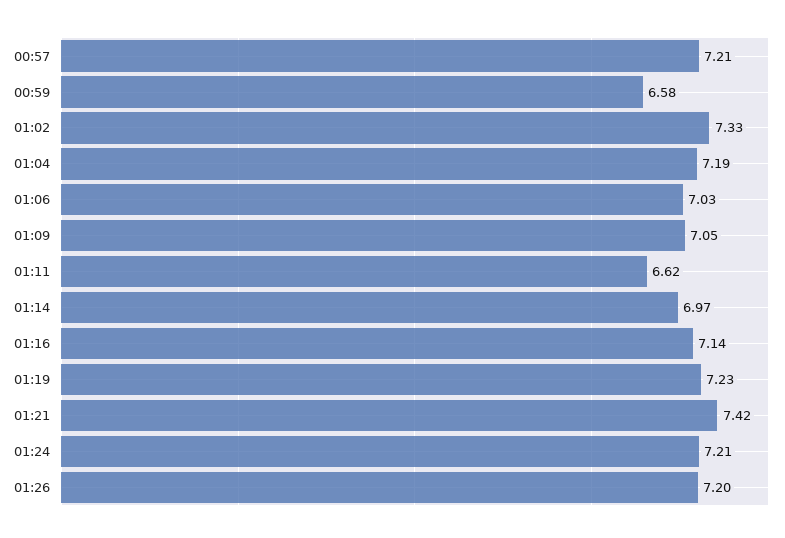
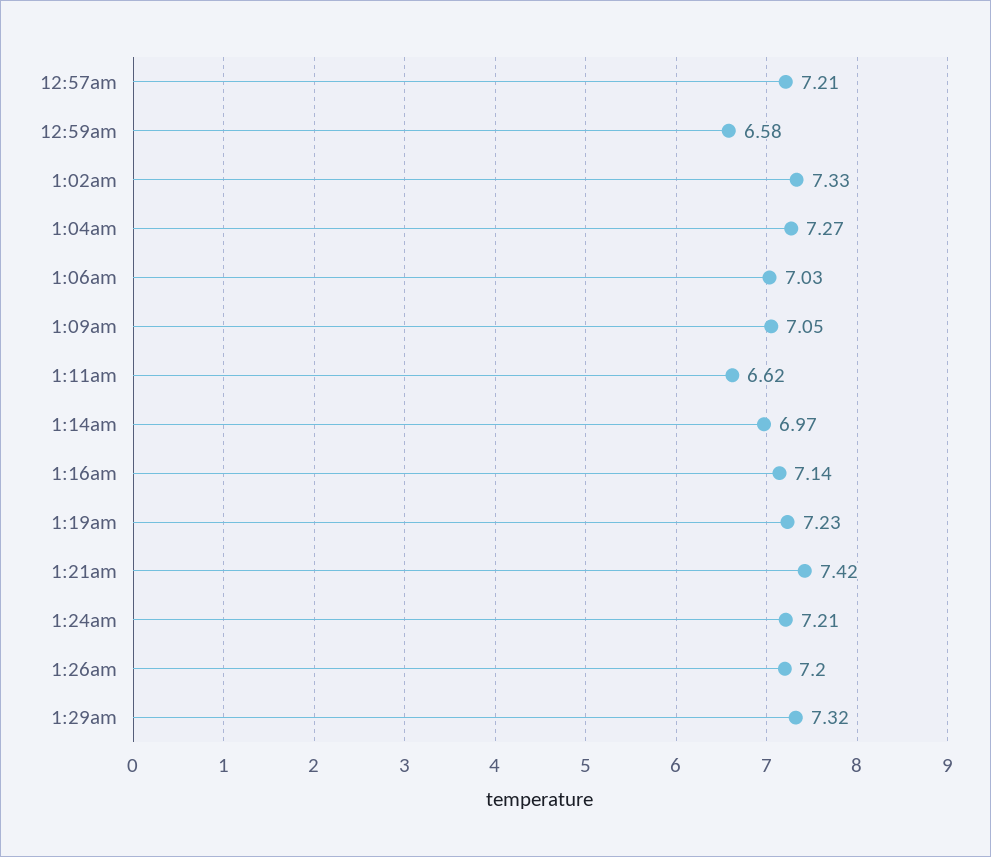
01:04: 7.19 -> 7.27
1:29am: none -> 7.32

